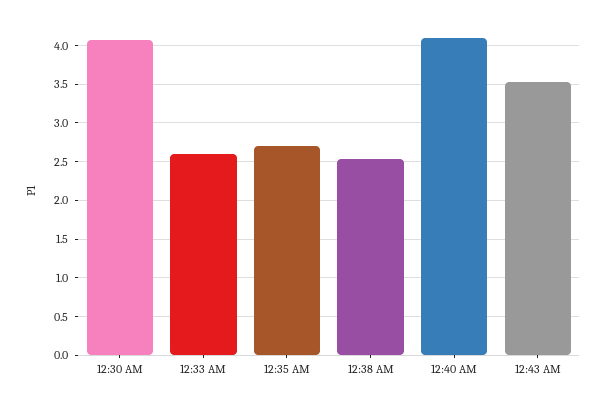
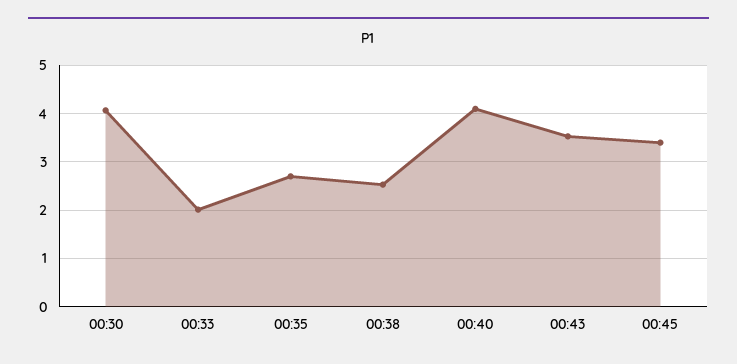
12:33 AM: 2.6 -> 2
00:45: none -> 3.4

